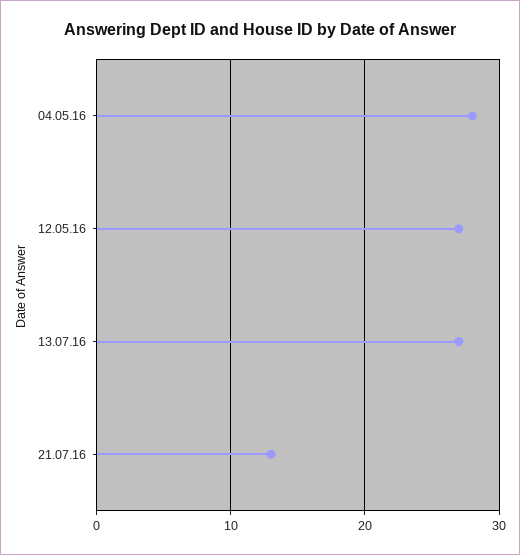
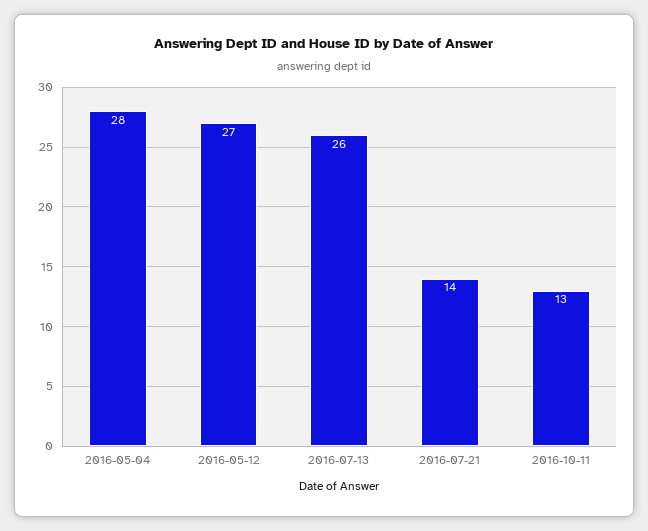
13.07.16: 27 -> 26
21.07.16: 13 -> 14
2016-10-11: none -> 13

